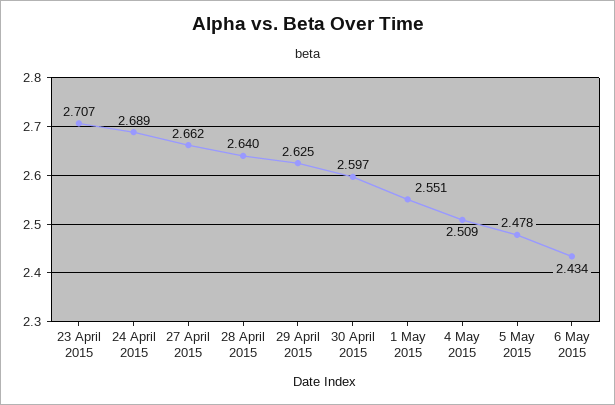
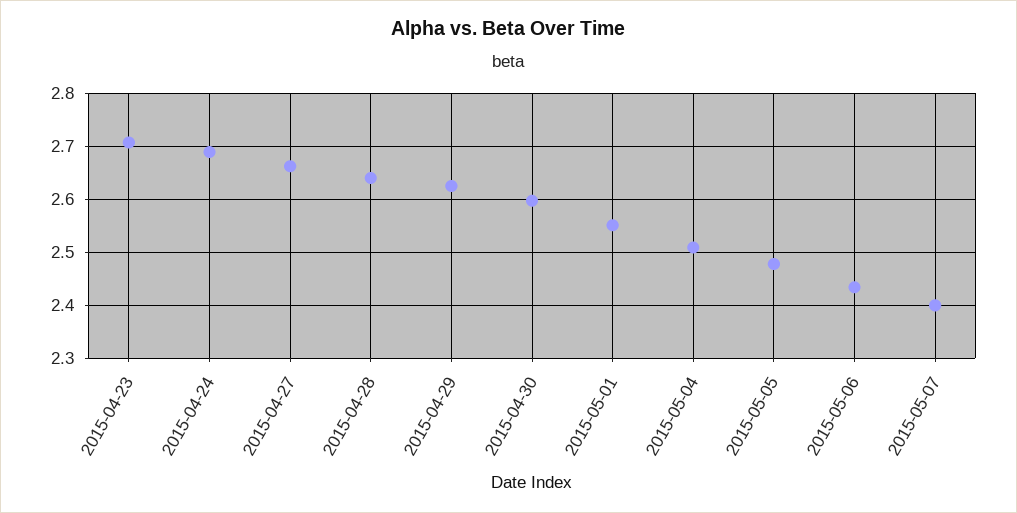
2015-05-07: none -> 2.4

